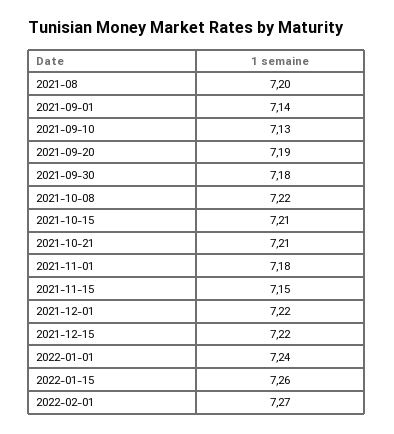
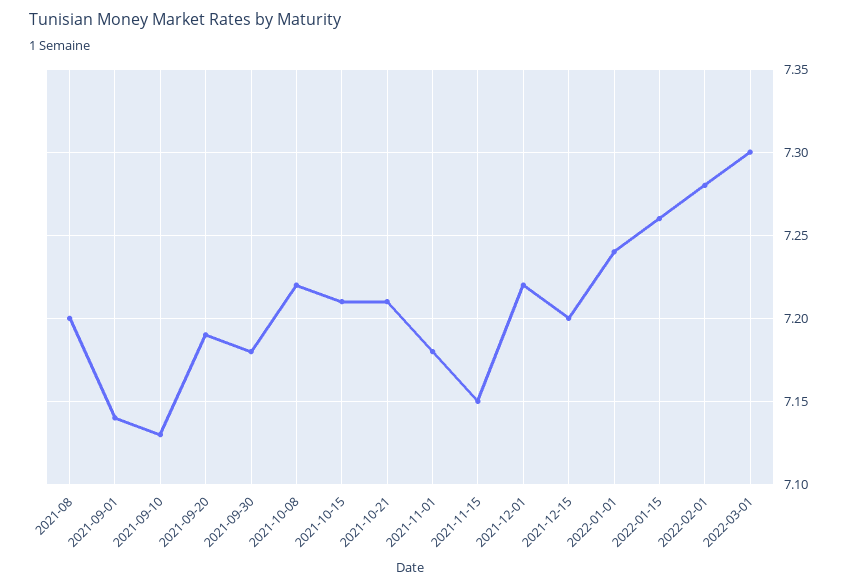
2021-12-15: 7.22 -> 7.2
2022-02-01: 7.27 -> 7.28
2022-03-01: none -> 7.3

